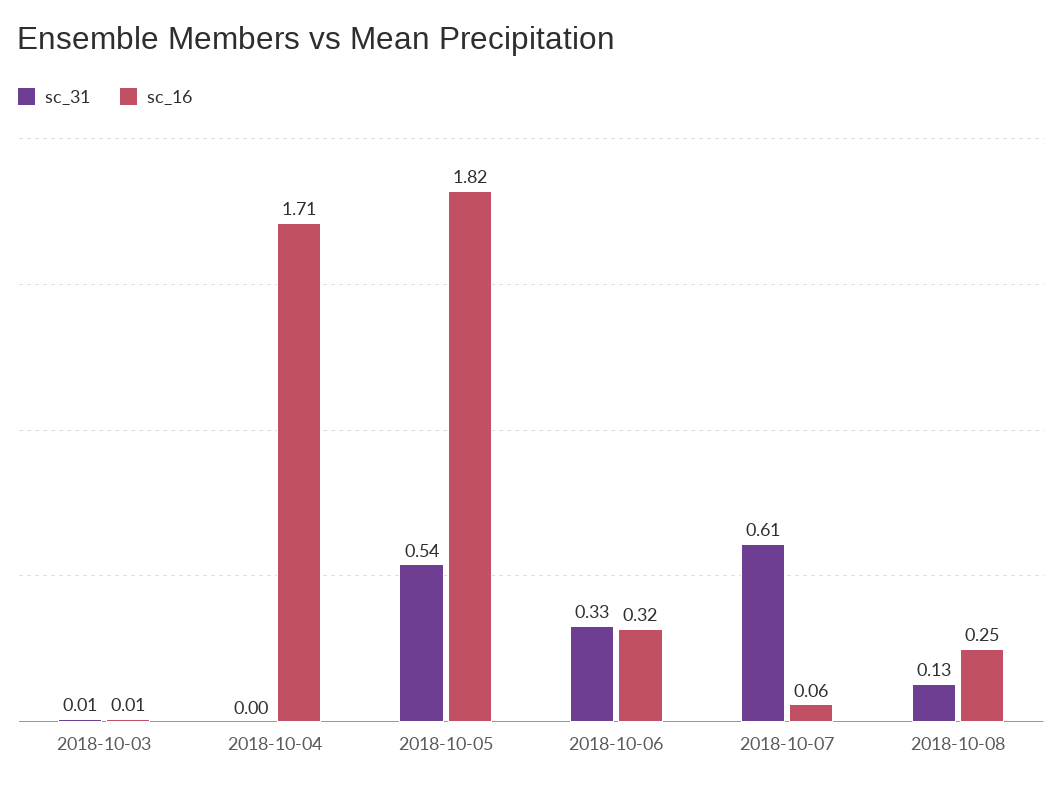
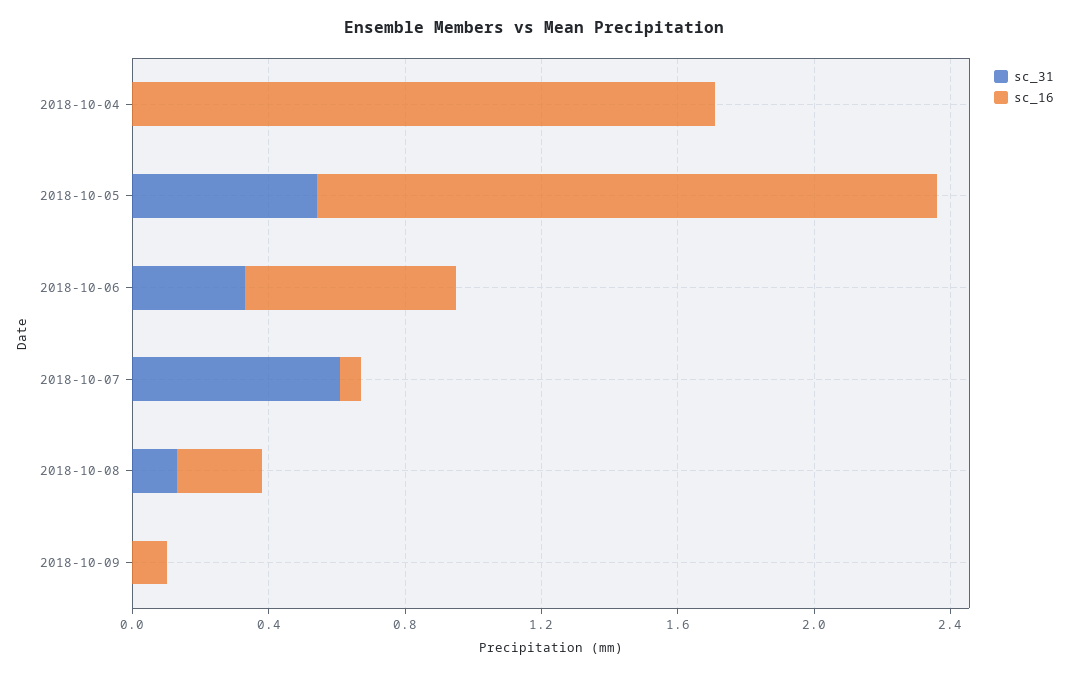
sc_31, 2018-10-03: 0.01 -> none
sc_16, 2018-10-03: 0.01 -> none
sc_16, 2018-10-06: 0.32 -> 0.6
sc_31, 2018-10-09: none -> 0
sc_16, 2018-10-09: none -> 0.1

